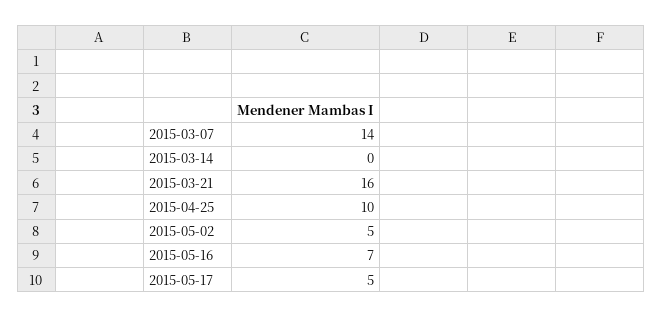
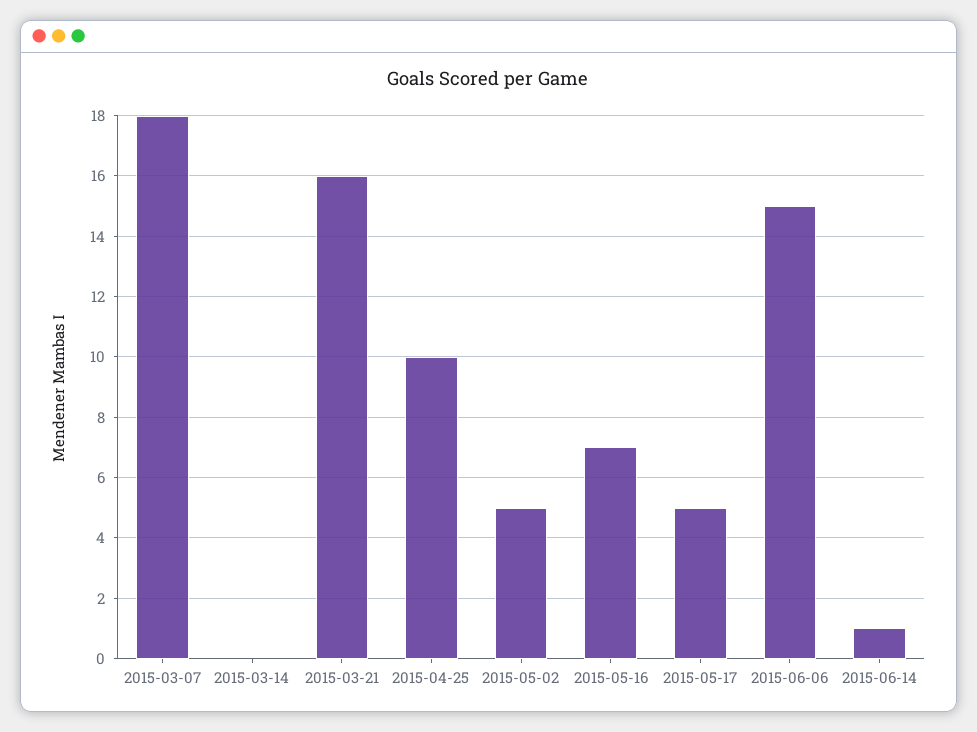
2015-03-07: 14 -> 18
2015-06-06: none -> 15
2015-06-14: none -> 1

